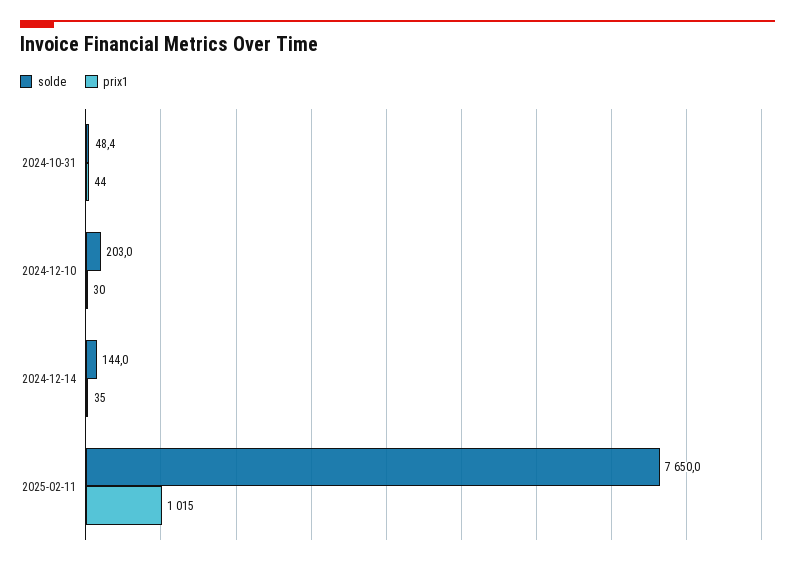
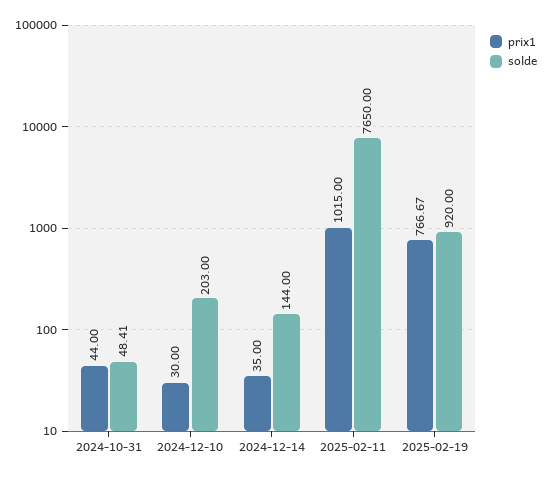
prix1, 2025-02-19: none -> 766.67
solde, 2025-02-19: none -> 920

